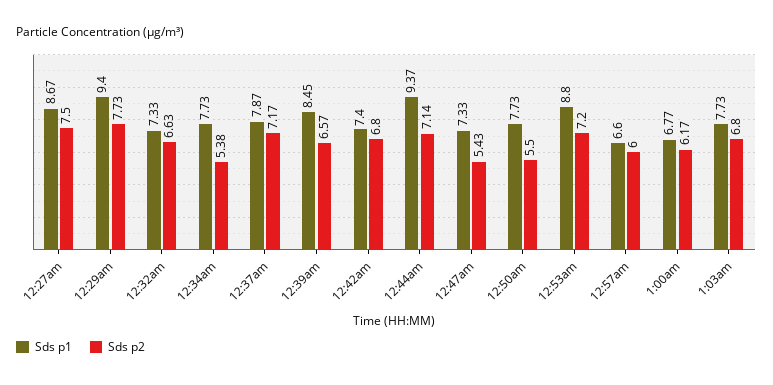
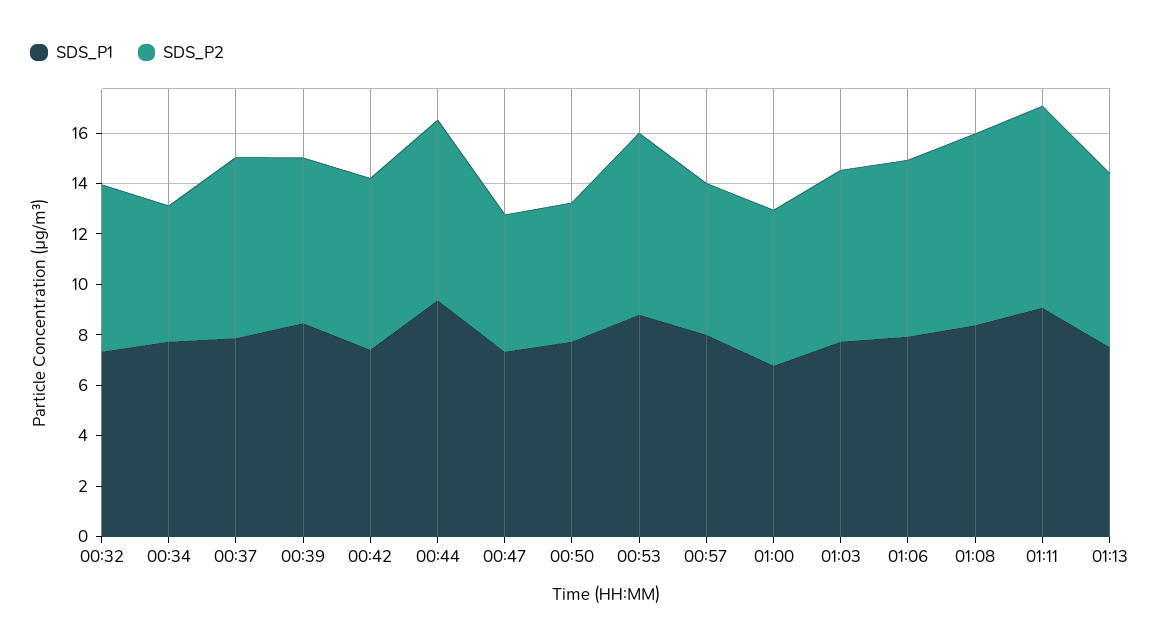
Sds p1, 12:27am: 8.67 -> none
Sds p2, 12:27am: 7.5 -> none
Sds p1, 12:29am: 9.4 -> none
Sds p2, 12:29am: 7.73 -> none
Sds p1, 12:57am: 6.6 -> 8
Sds p1, 01:06: none -> 8
Sds p2, 01:06: none -> 7
Sds p1, 01:08: none -> 8.5
Sds p2, 01:08: none -> 7.5
Sds p1, 01:11: none -> 9
Sds p2, 01:11: none -> 8
Sds p1, 01:13: none -> 7.5
Sds p2, 01:13: none -> 7

